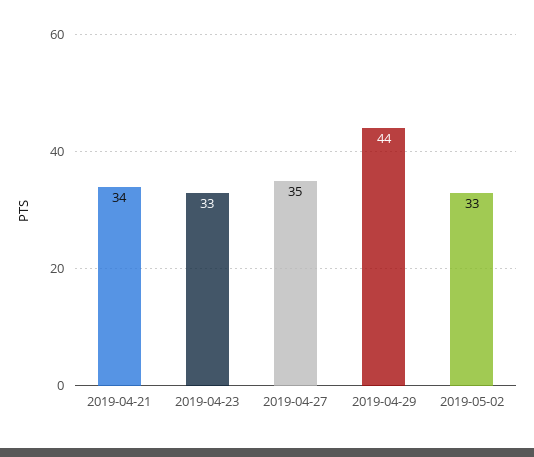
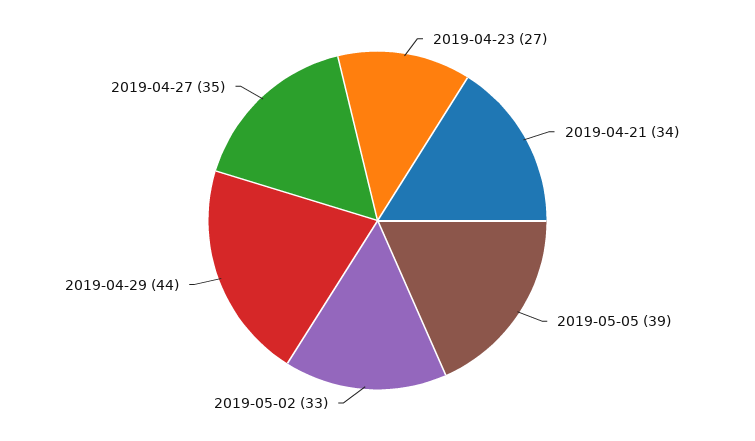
2019-04-23: 33 -> 27
2019-05-05: none -> 39

